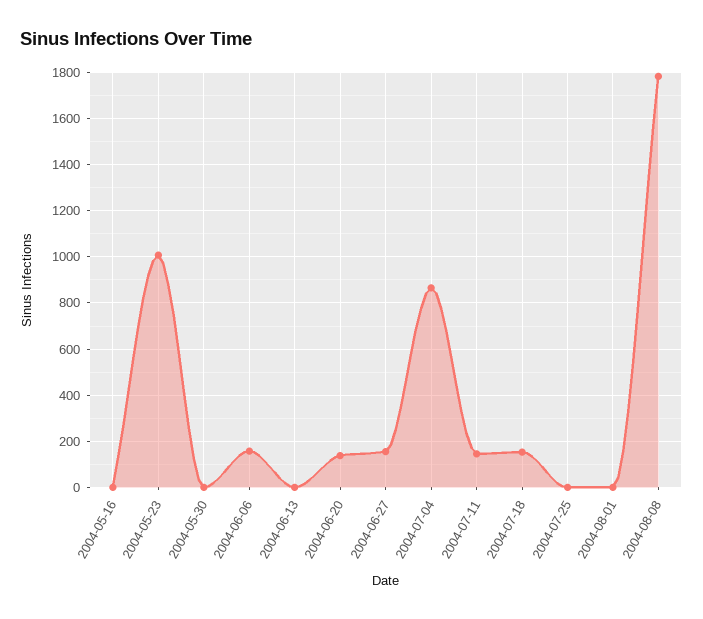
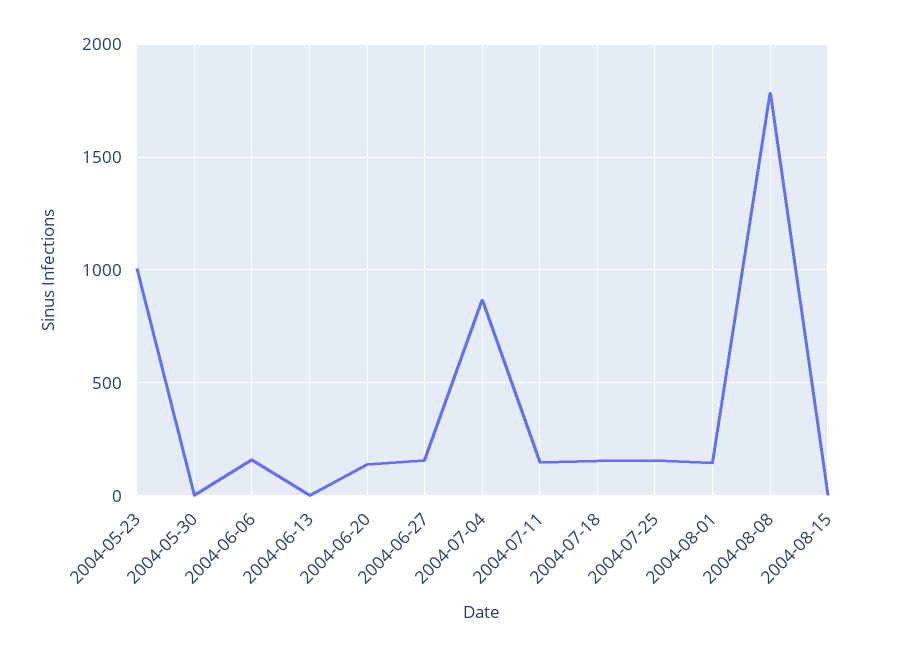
2004-05-16: 0 -> none
2004-07-25: 0 -> 150
2004-08-01: 0 -> 150
2004-08-15: none -> 0

